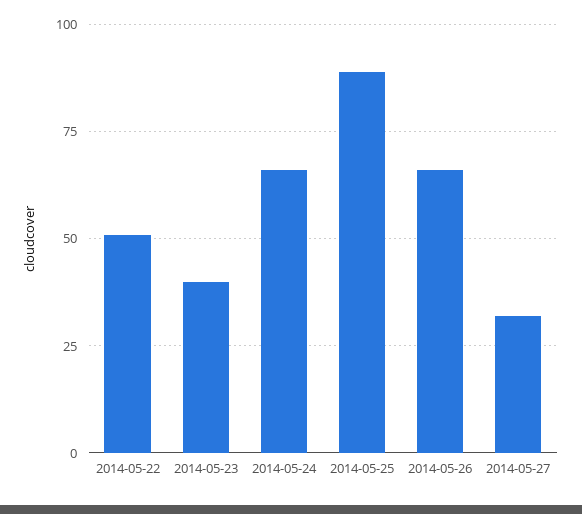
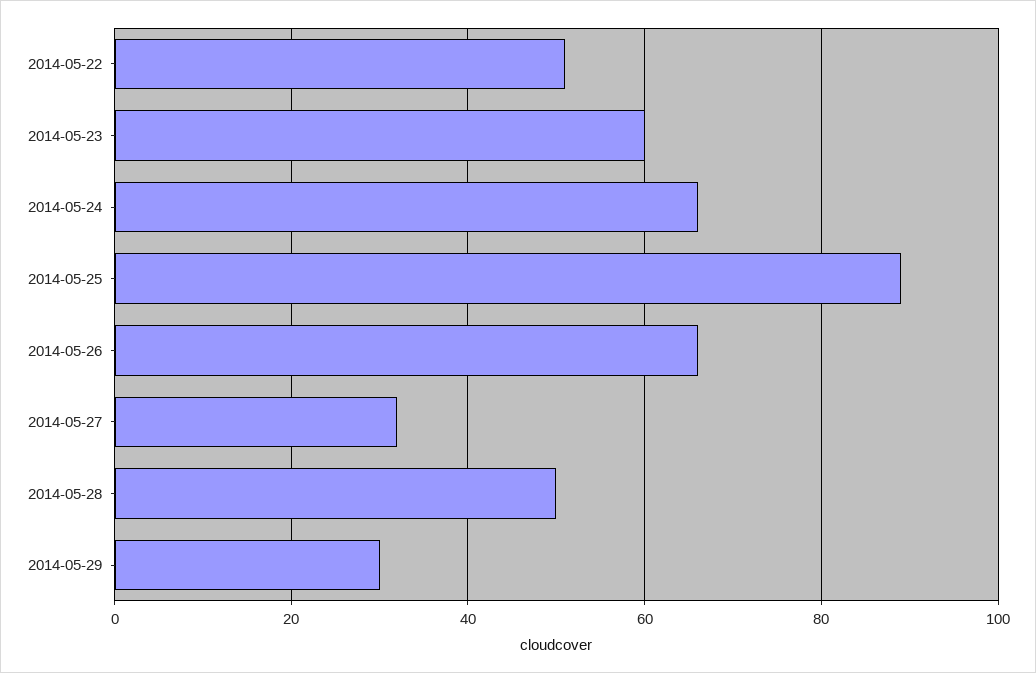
2014-05-23: 40 -> 60
2014-05-28: none -> 50
2014-05-29: none -> 30

